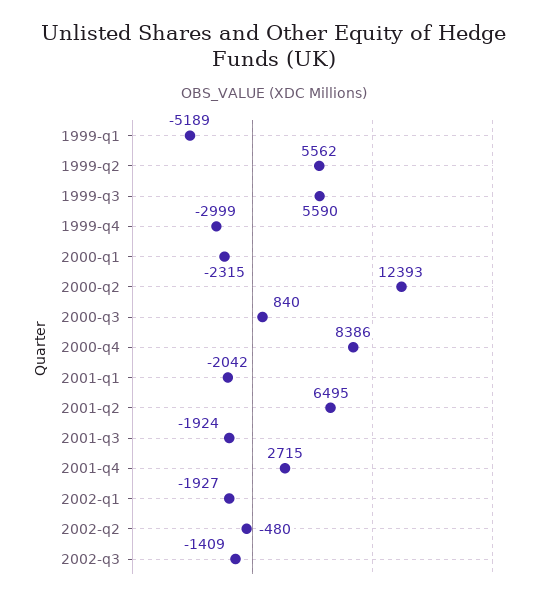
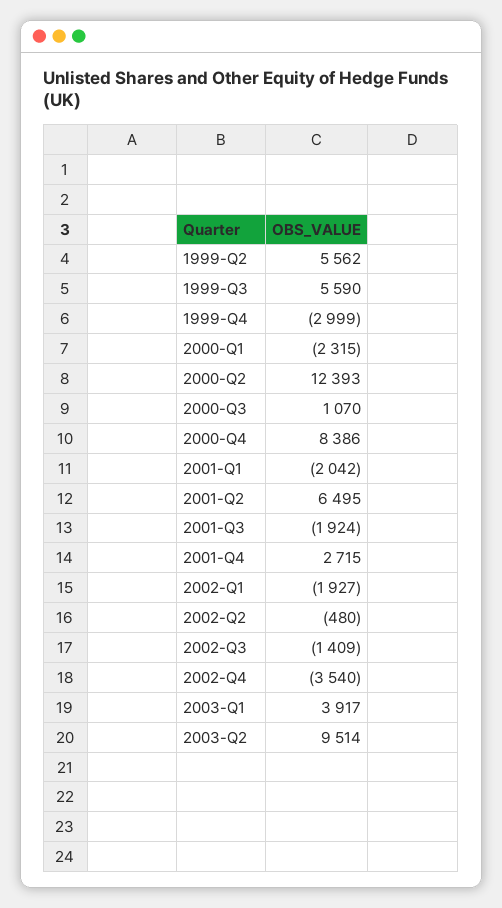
1999-q1: -5189 -> none
2000-q3: 840 -> 1070
2002-Q4: none -> -3540
2003-Q1: none -> 3917
2003-Q2: none -> 9514

